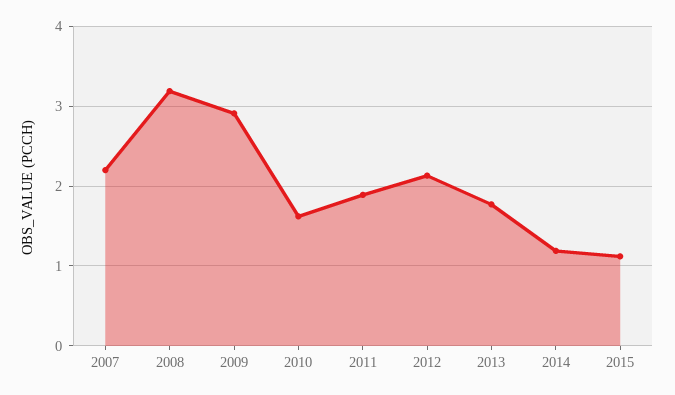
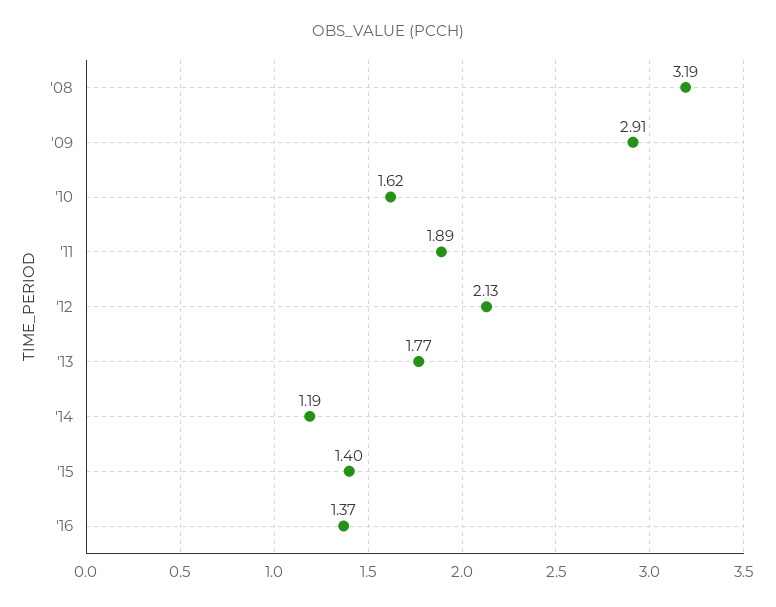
2007: 2.2 -> none
2015: 1.1 -> 1.4
'16: none -> 1.37

